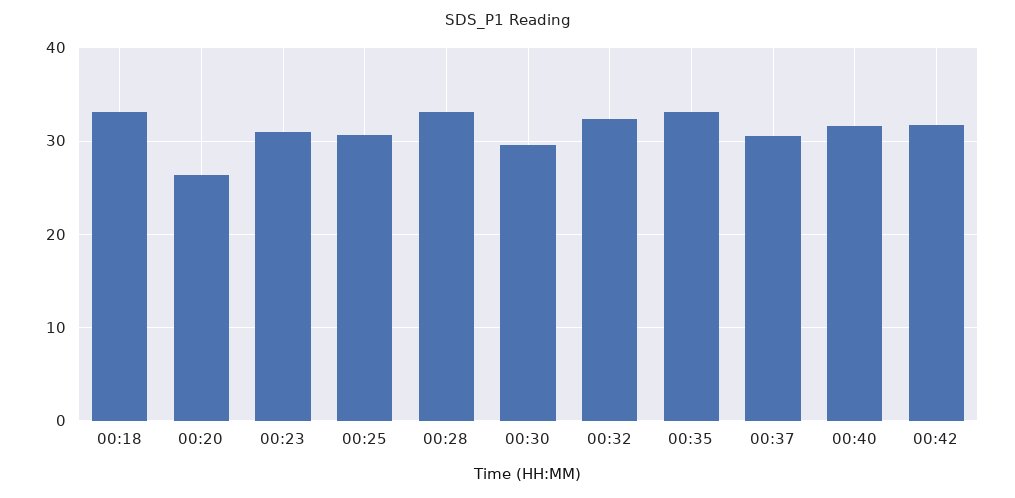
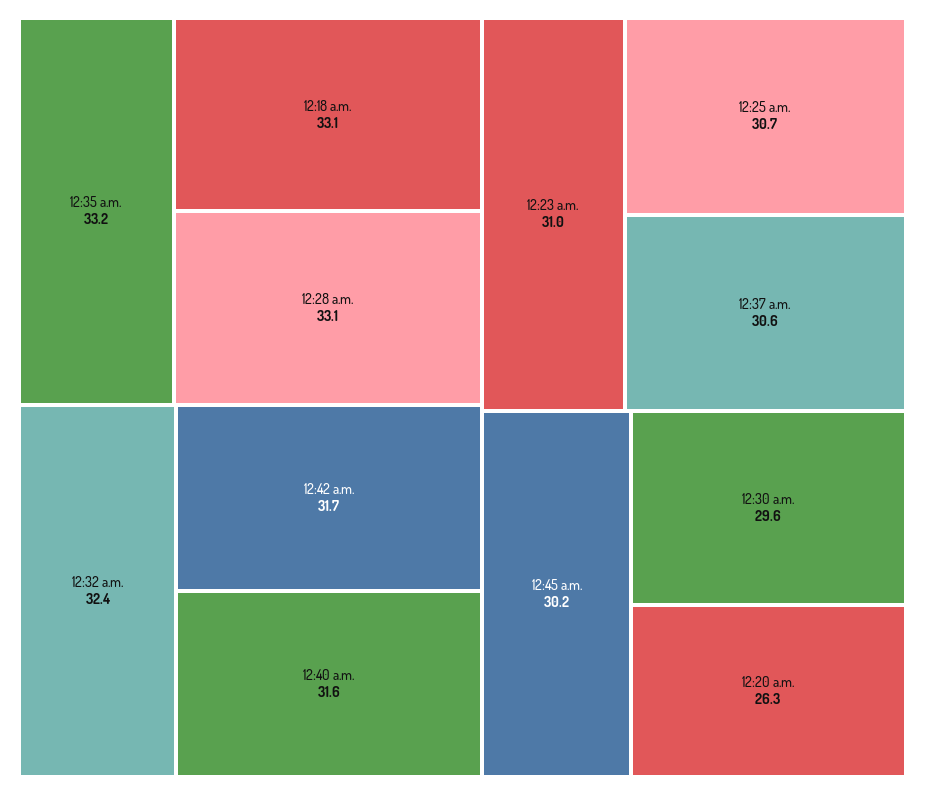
12:45 a.m.: none -> 30.2

